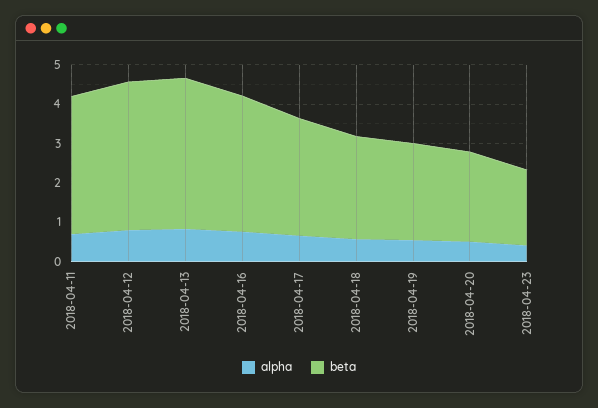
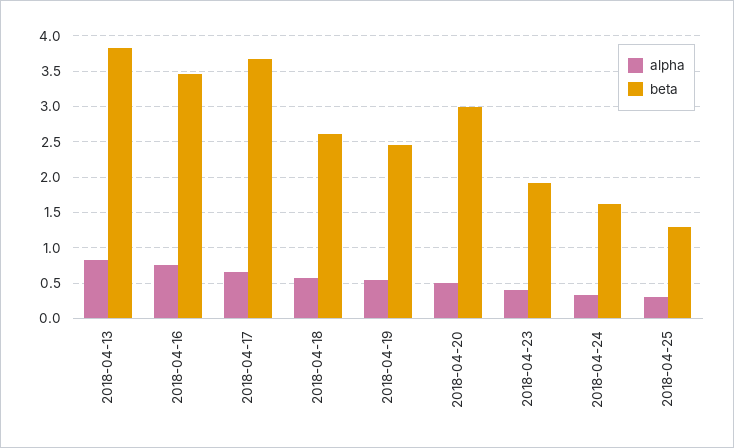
alpha, 2018-04-11: 0.75 -> none
beta, 2018-04-11: 3.5 -> none
alpha, 2018-04-12: 0.75 -> none
beta, 2018-04-12: 3.75 -> none
beta, 2018-04-17: 3 -> 3.7
beta, 2018-04-20: 2.25 -> 3
alpha, 2018-04-24: none -> 0.3
beta, 2018-04-24: none -> 1.6
alpha, 2018-04-25: none -> 0.3
beta, 2018-04-25: none -> 1.3

